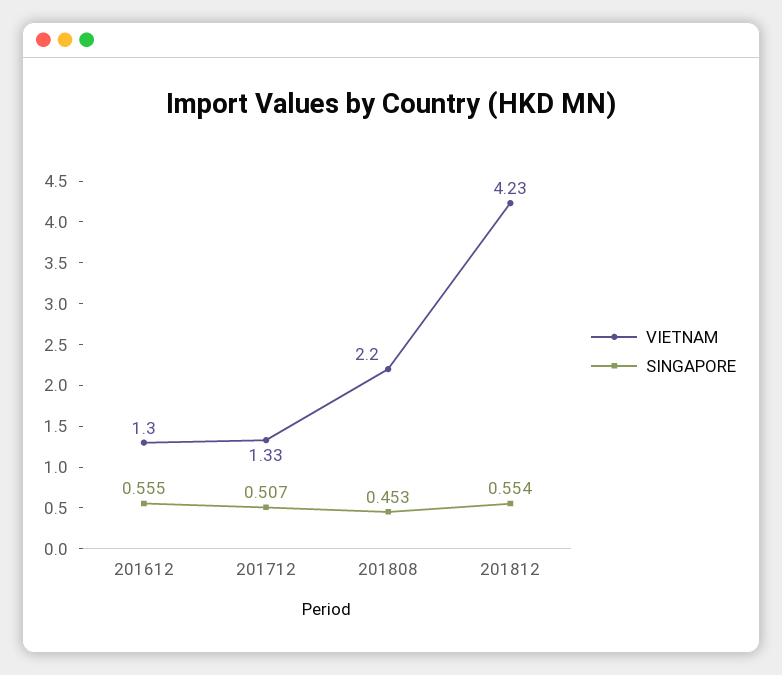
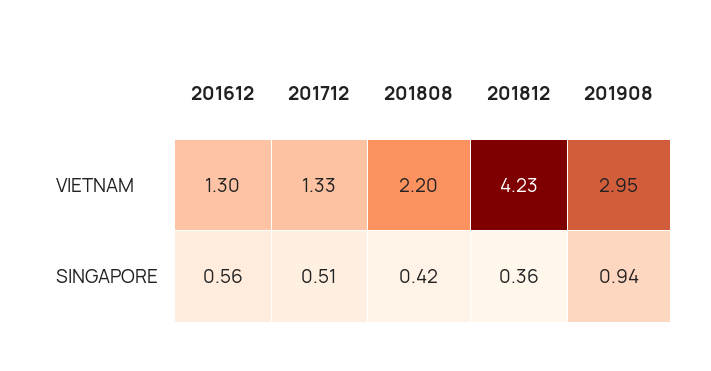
SINGAPORE, 201808: 0.453 -> 0.42
SINGAPORE, 201812: 0.554 -> 0.36
VIETNAM, 201908: none -> 2.95
SINGAPORE, 201908: none -> 0.94

